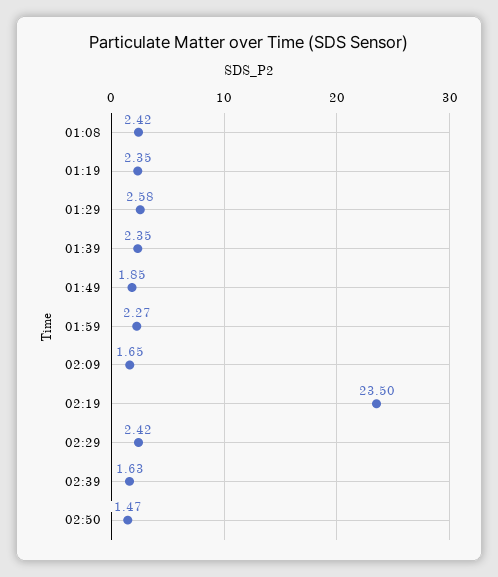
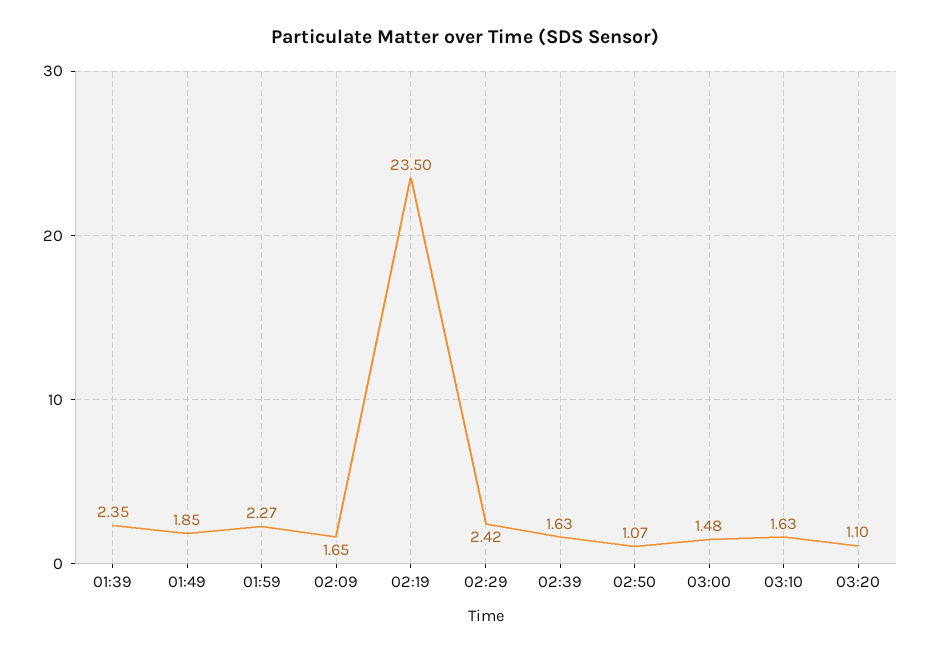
01:08: 2.42 -> none
01:19: 2.35 -> none
01:29: 2.58 -> none
02:50: 1.47 -> 1.07
03:00: none -> 1.48
03:10: none -> 1.63
03:20: none -> 1.1

